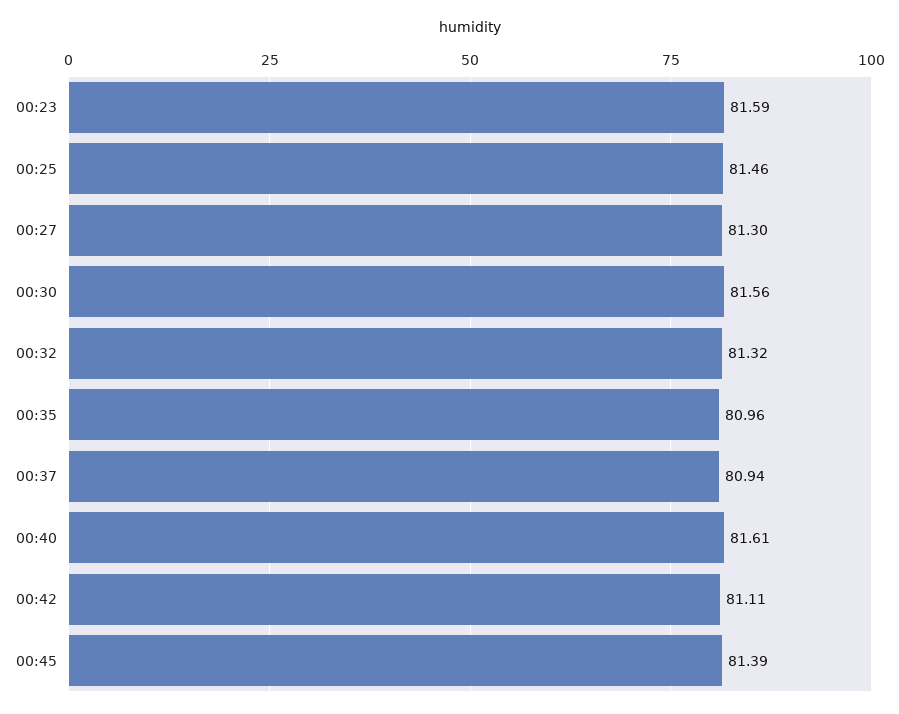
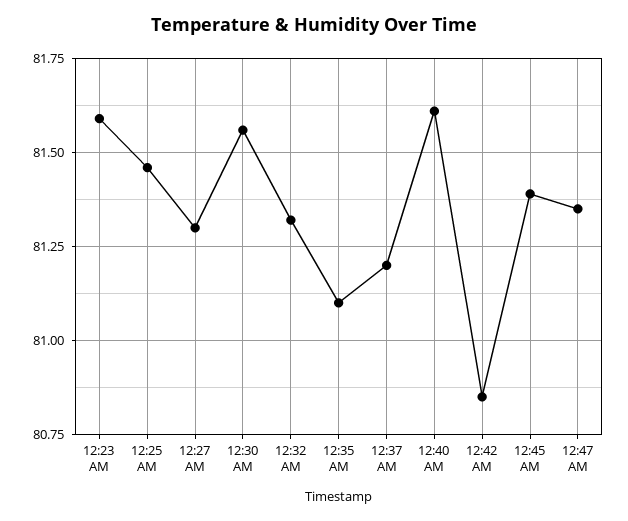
00:35: 80.96 -> 81.1
00:37: 80.94 -> 81.2
00:42: 81.11 -> 80.85
12:47 AM: none -> 81.35

